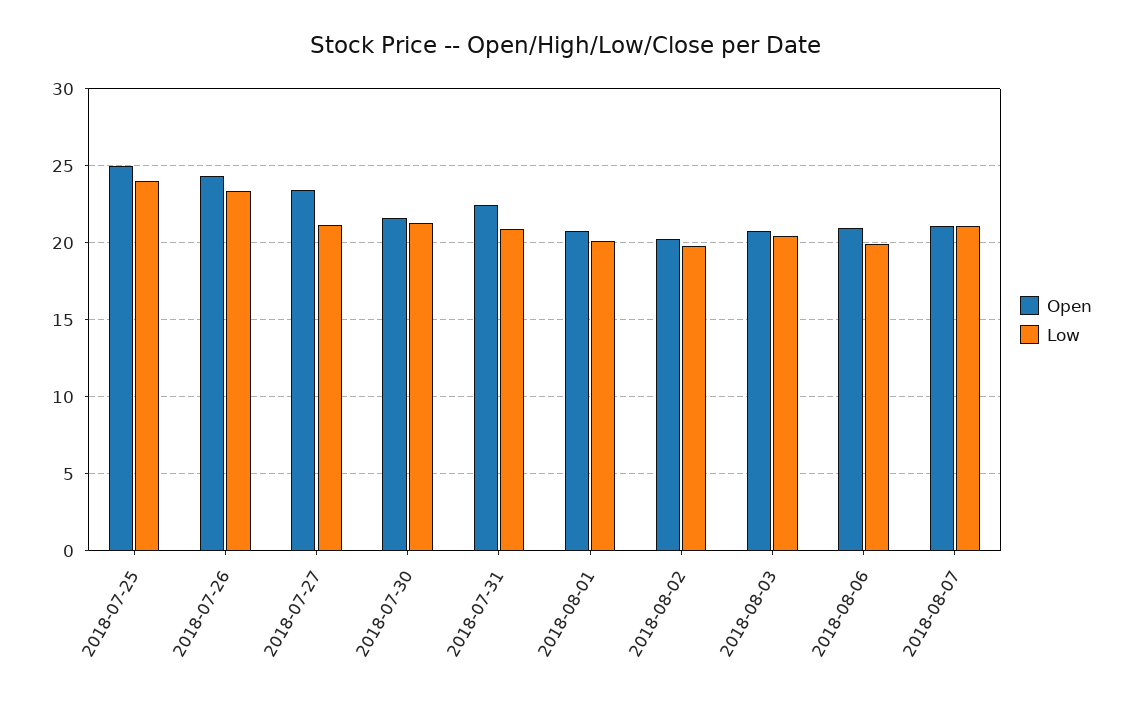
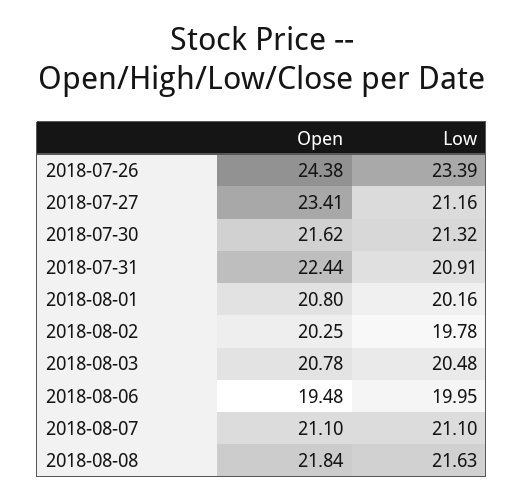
Open, 2018-07-25: 25 -> none
Low, 2018-07-25: 24 -> none
Open, 2018-08-06: 21 -> 19.48
Open, 2018-08-08: none -> 21.84
Low, 2018-08-08: none -> 21.63

